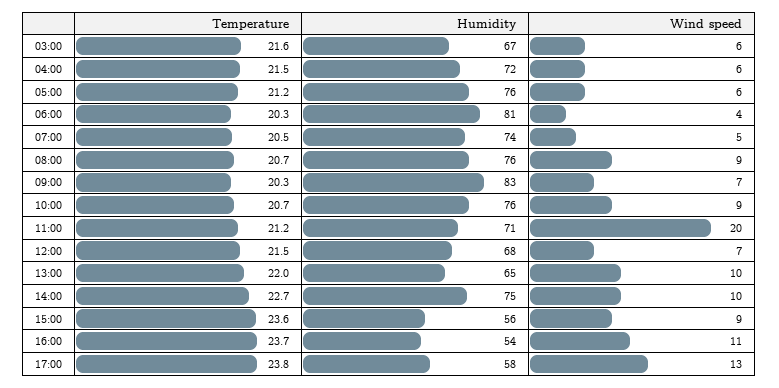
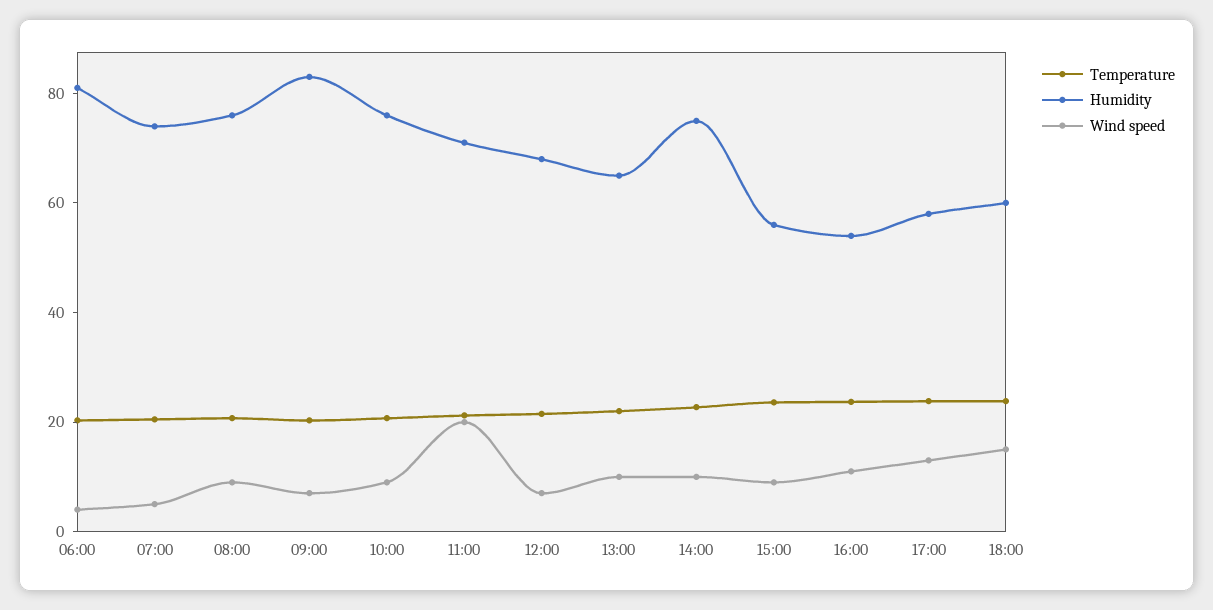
Temperature, 03:00: 21.6 -> none
Humidity, 03:00: 67 -> none
Wind speed, 03:00: 6 -> none
Temperature, 04:00: 21.5 -> none
Humidity, 04:00: 72 -> none
Wind speed, 04:00: 6 -> none
Temperature, 05:00: 21.2 -> none
Humidity, 05:00: 76 -> none
Wind speed, 05:00: 6 -> none
Temperature, 18:00: none -> 25
Humidity, 18:00: none -> 60
Wind speed, 18:00: none -> 15

